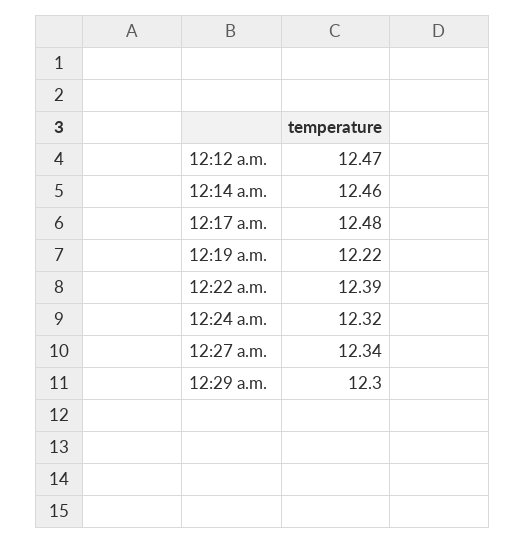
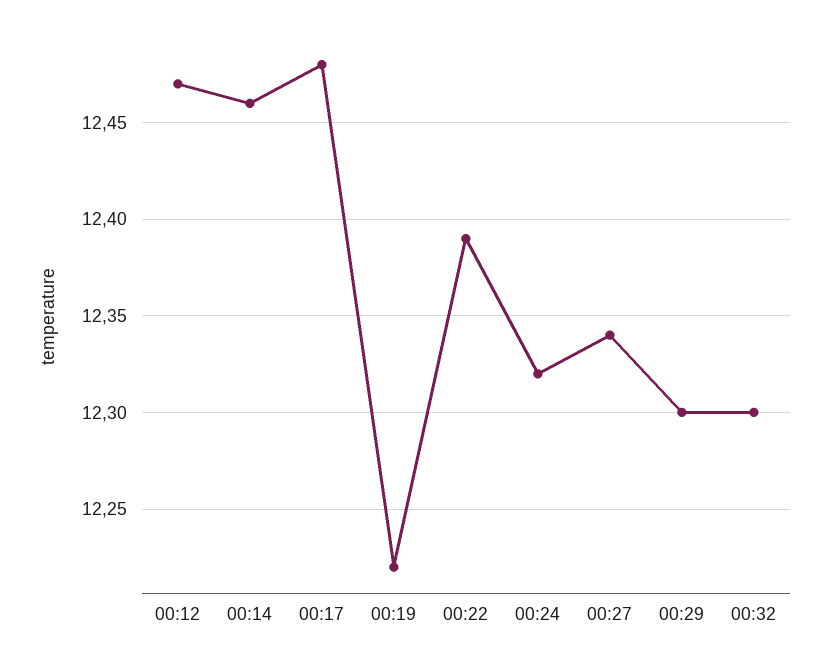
00:32: none -> 12.3

